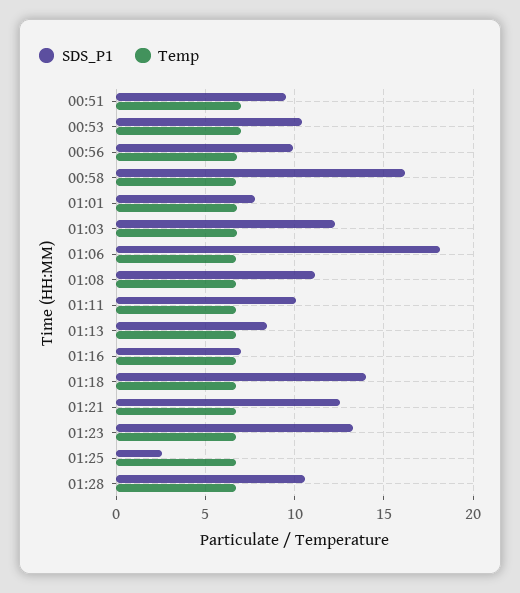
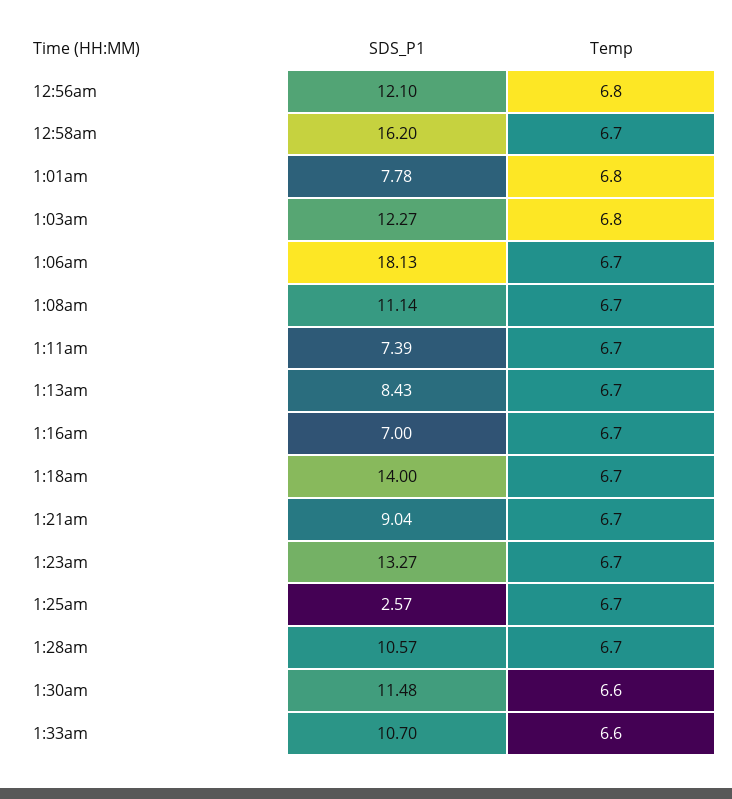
SDS_P1, 00:51: 9.5 -> none
Temp, 00:51: 7 -> none
SDS_P1, 00:53: 10.5 -> none
Temp, 00:53: 7 -> none
SDS_P1, 00:56: 10 -> 12.1
SDS_P1, 01:11: 10 -> 7.39
SDS_P1, 01:21: 12.5 -> 9.04
SDS_P1, 1:30am: none -> 11.48
Temp, 1:30am: none -> 6.6
SDS_P1, 1:33am: none -> 10.7
Temp, 1:33am: none -> 6.6

